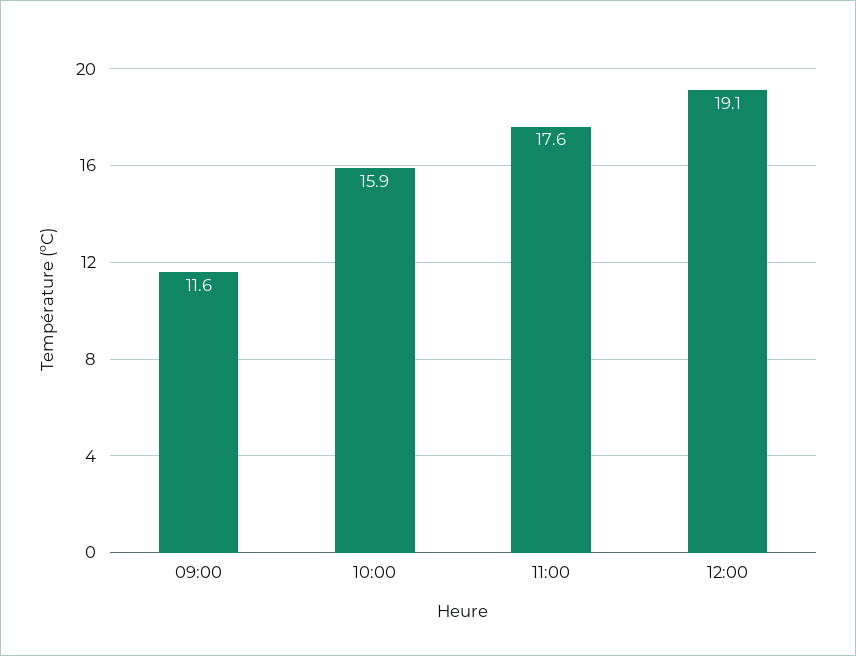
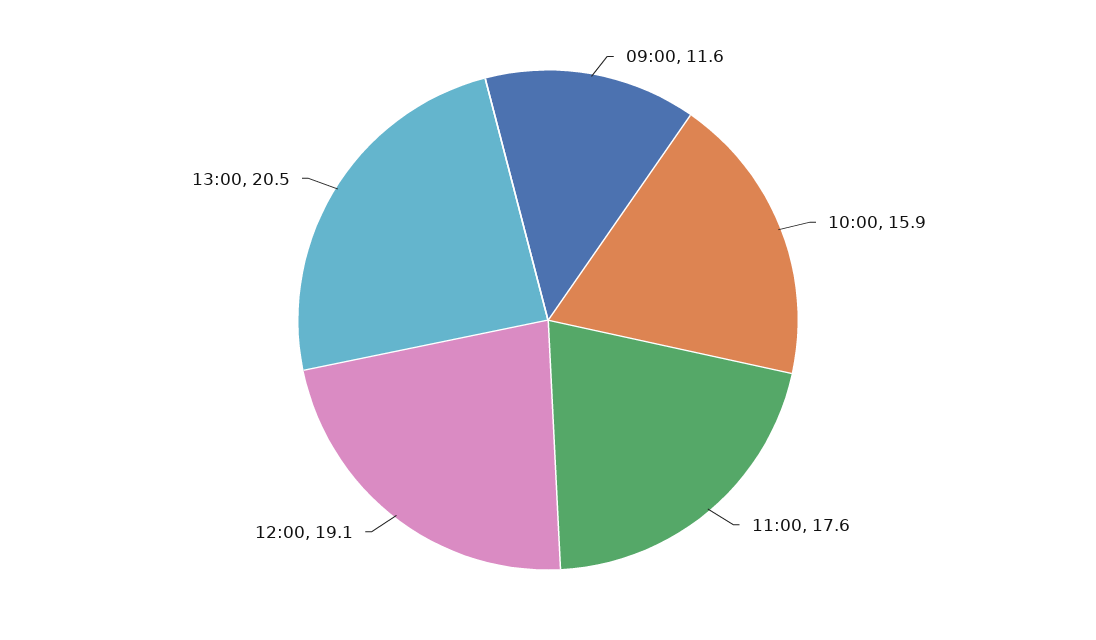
13:00: none -> 20.5

